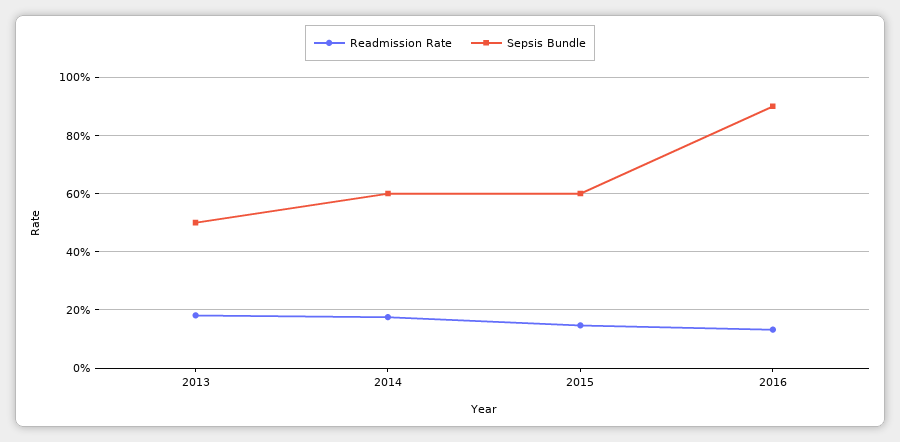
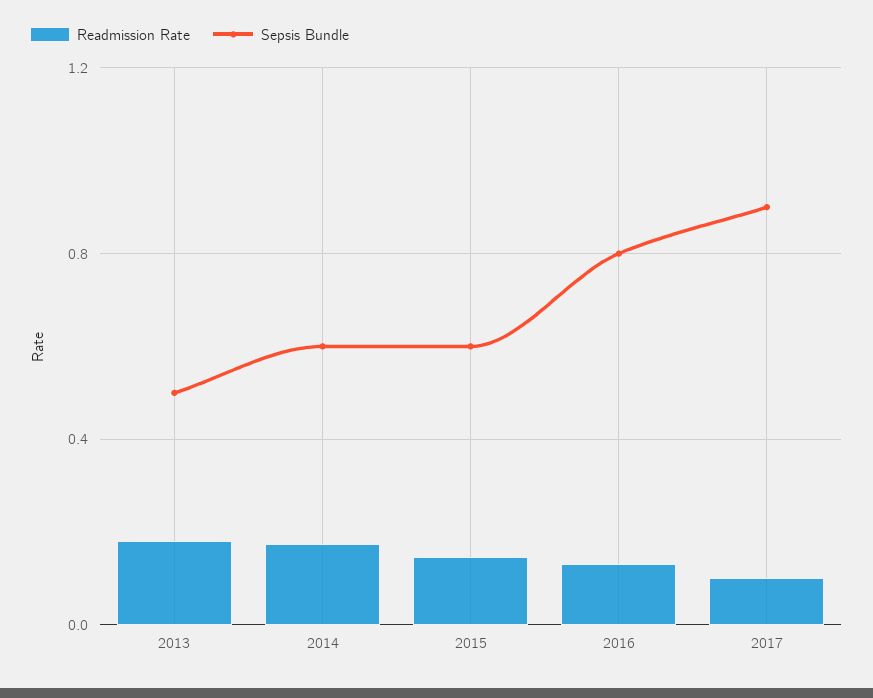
Sepsis Bundle, 2016: 0.9 -> 0.8
Readmission Rate, 2017: none -> 0.1
Sepsis Bundle, 2017: none -> 0.9

